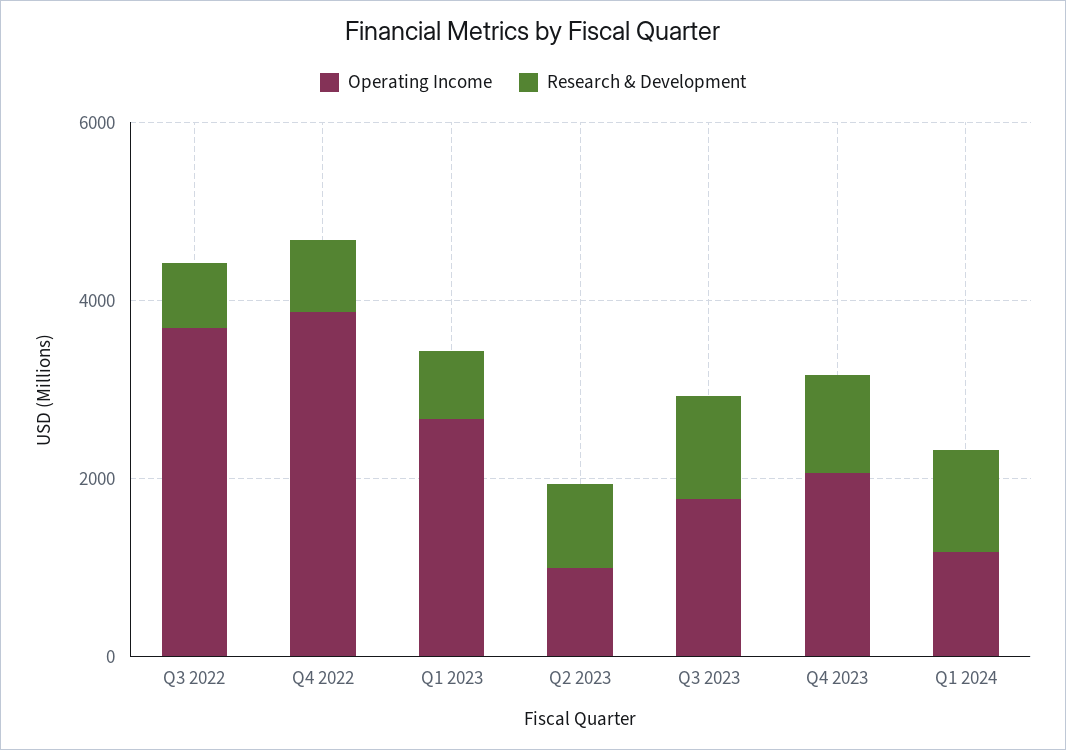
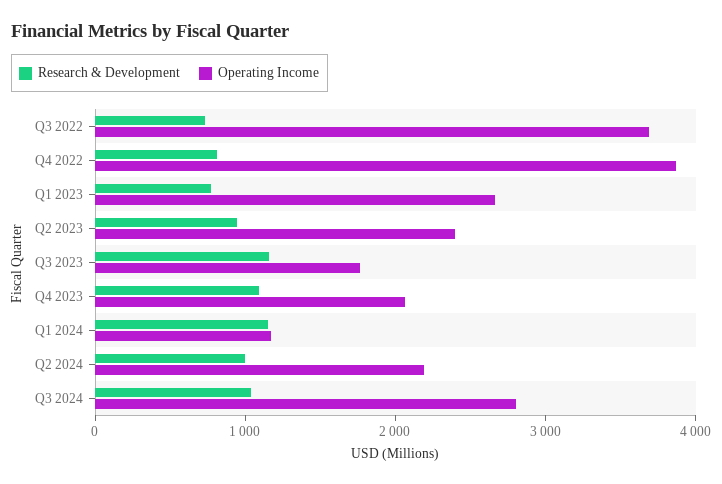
Operating Income, Q2 2023: 1000 -> 2400
Research & Development, Q2 2024: none -> 1000
Operating Income, Q2 2024: none -> 2200
Research & Development, Q3 2024: none -> 1000
Operating Income, Q3 2024: none -> 2800

